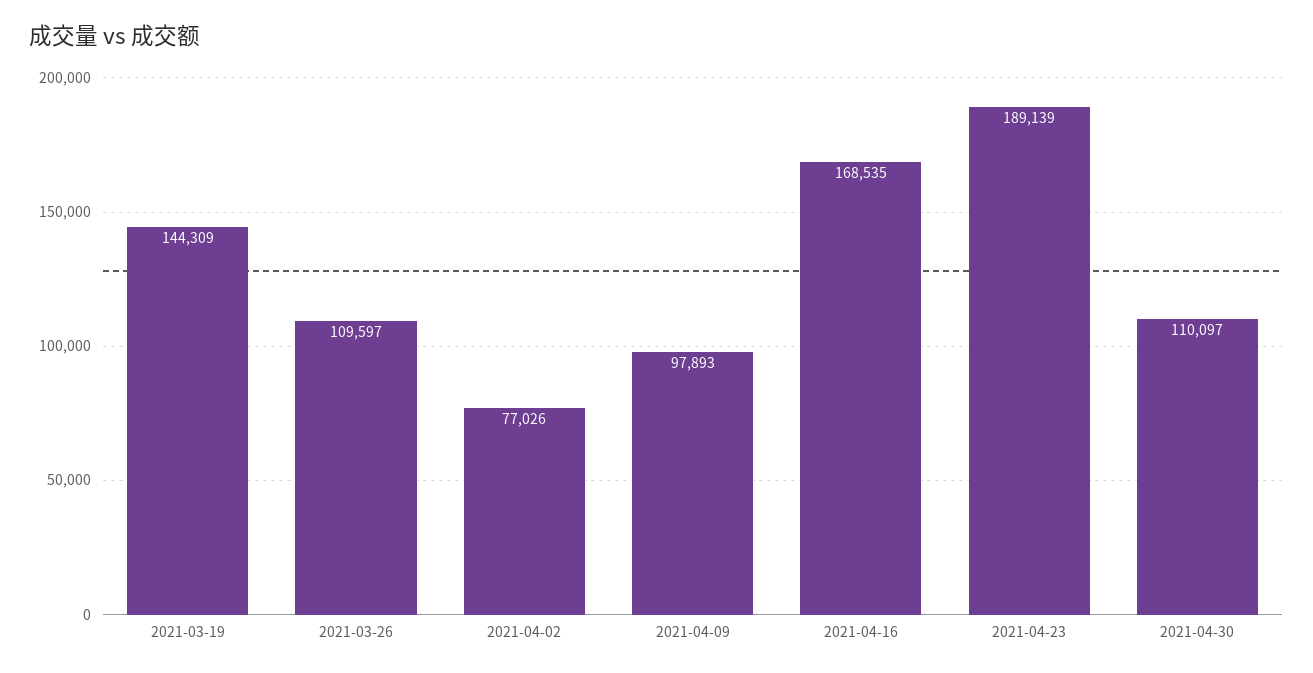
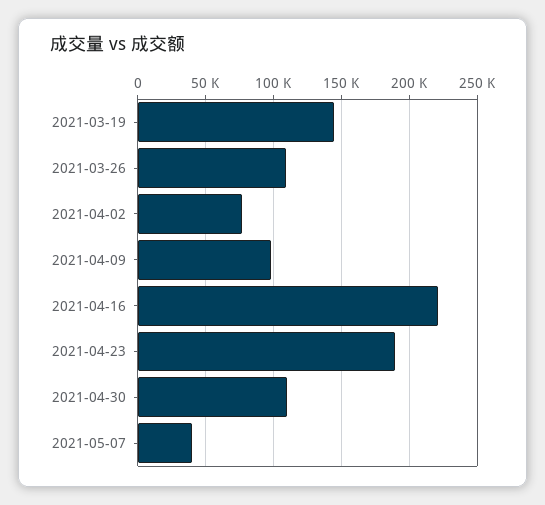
2021-04-16: 168535 -> 220000
2021-05-07: none -> 40000

